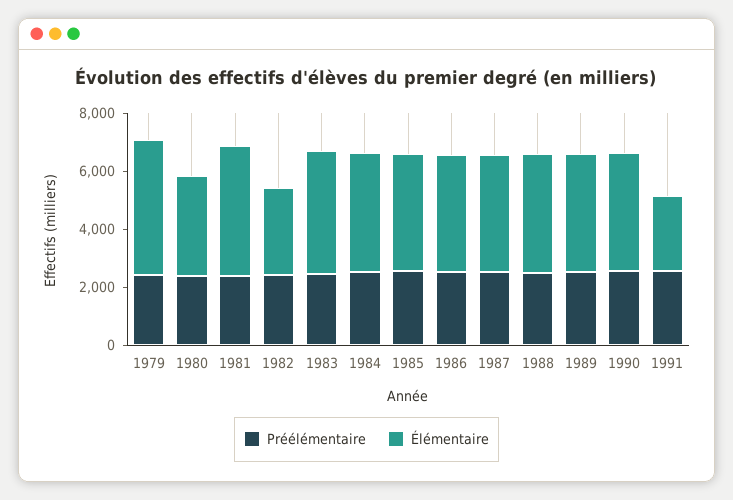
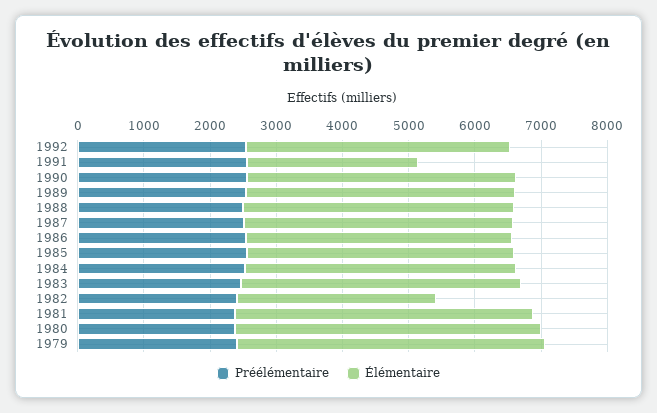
Élémentaire, 1980: 3500 -> 4600
Préélémentaire, 1992: none -> 2600
Élémentaire, 1992: none -> 4000

